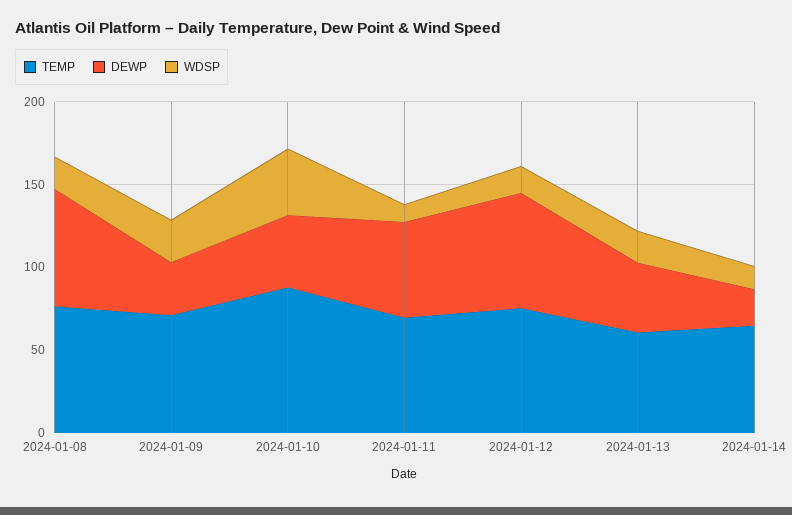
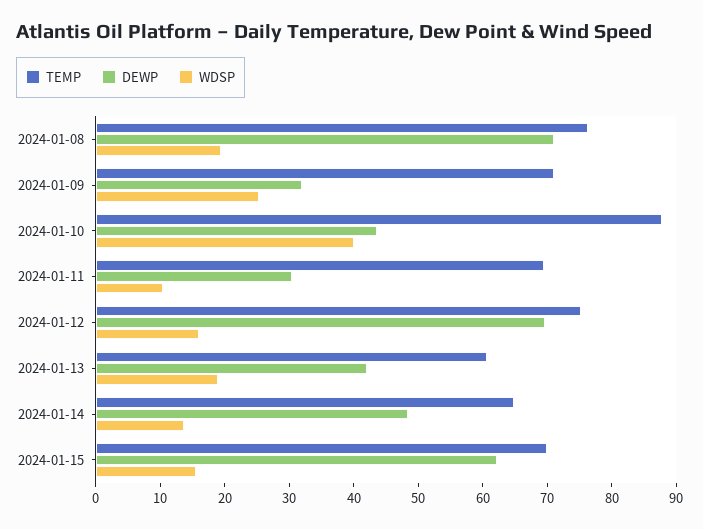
DEWP, 2024-01-11: 60 -> 30
DEWP, 2024-01-14: 20 -> 48
TEMP, 2024-01-15: none -> 70
DEWP, 2024-01-15: none -> 62
WDSP, 2024-01-15: none -> 16

